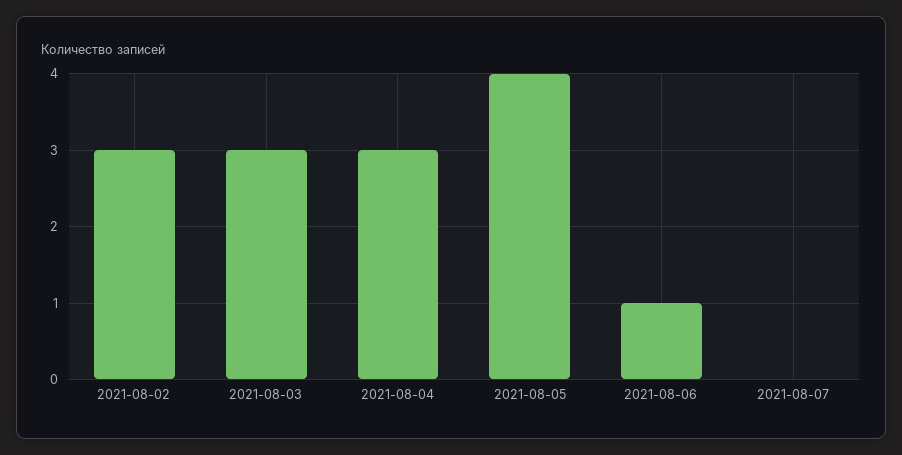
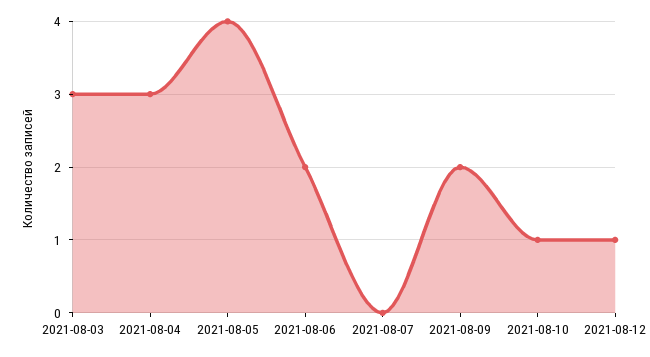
2021-08-02: 3 -> none
2021-08-06: 1 -> 2
2021-08-09: none -> 2
2021-08-10: none -> 1
2021-08-12: none -> 1

